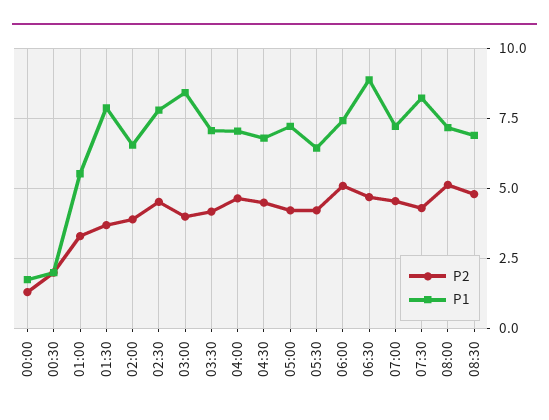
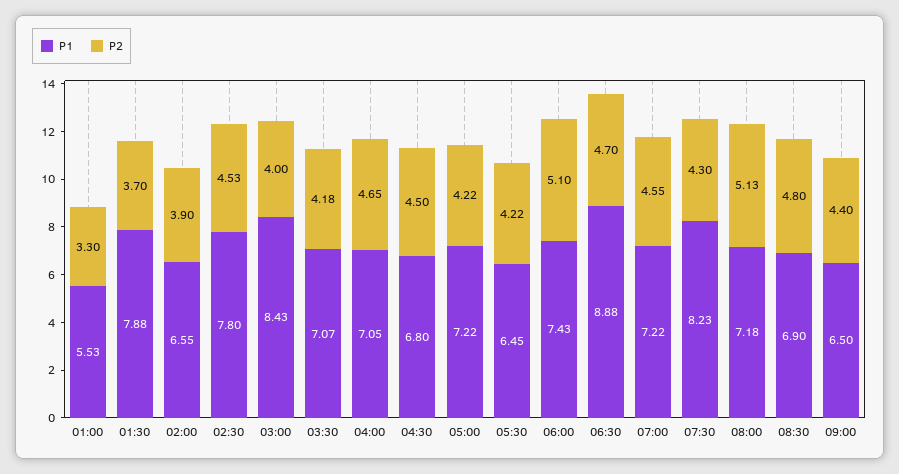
P2, 00:00: 1.25 -> none
P1, 00:00: 1.75 -> none
P2, 00:30: 2 -> none
P1, 00:30: 2 -> none
P1, 09:00: none -> 6.5
P2, 09:00: none -> 4.4

